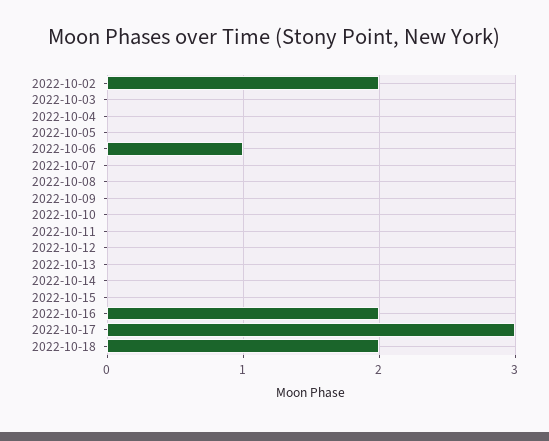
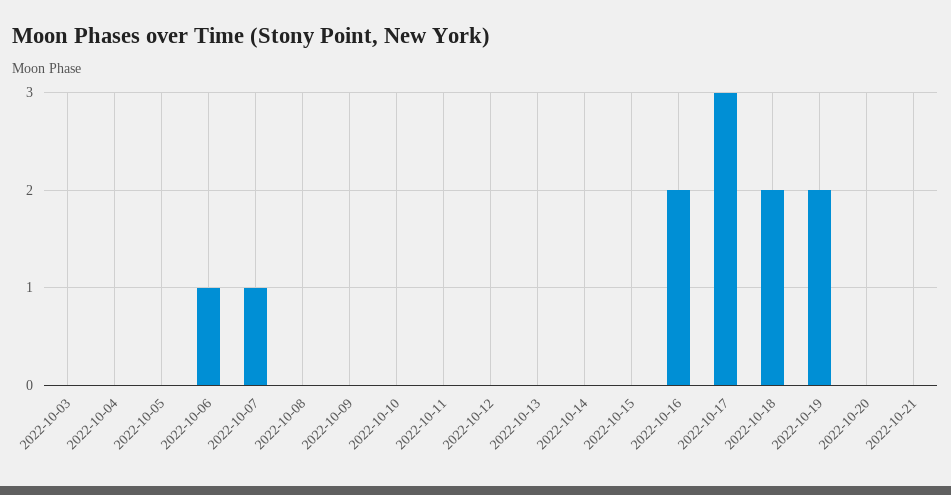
2022-10-02: 2 -> none
2022-10-07: 0 -> 1
2022-10-19: none -> 2
2022-10-20: none -> 0
2022-10-21: none -> 0

